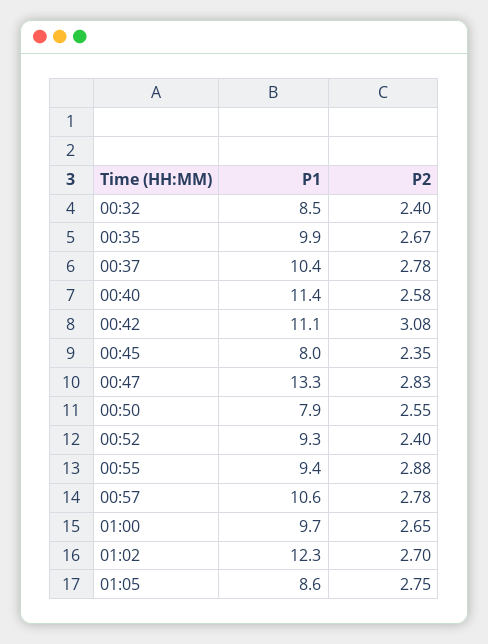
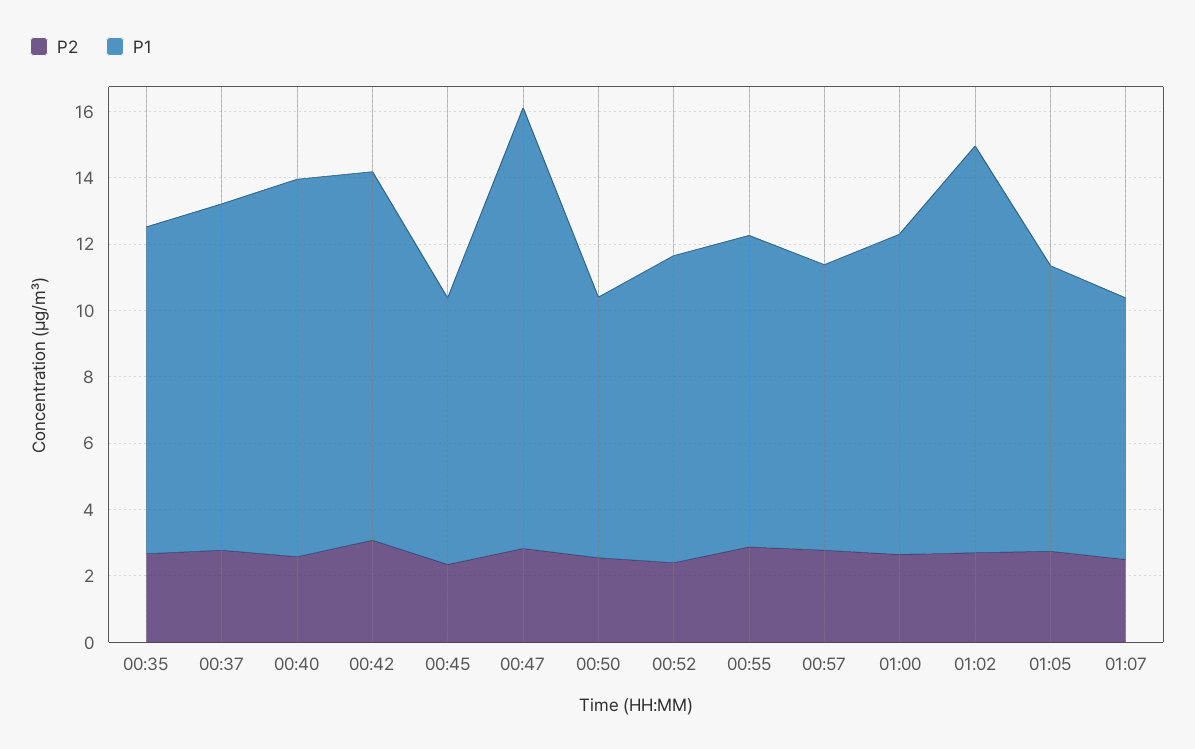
P1, 00:32: 8.5 -> none
P2, 00:32: 2.4 -> none
P1, 00:57: 10.6 -> 8.5
P2, 01:07: none -> 2.5
P1, 01:07: none -> 8

